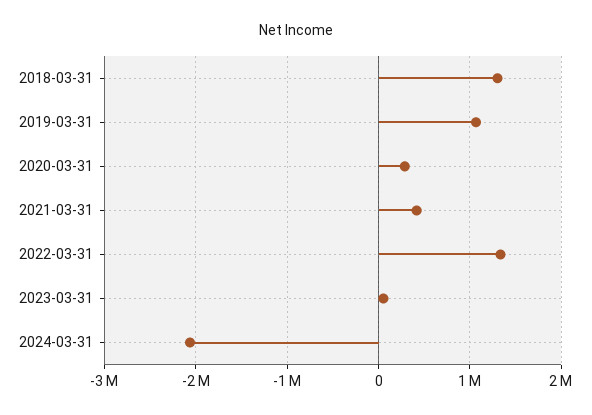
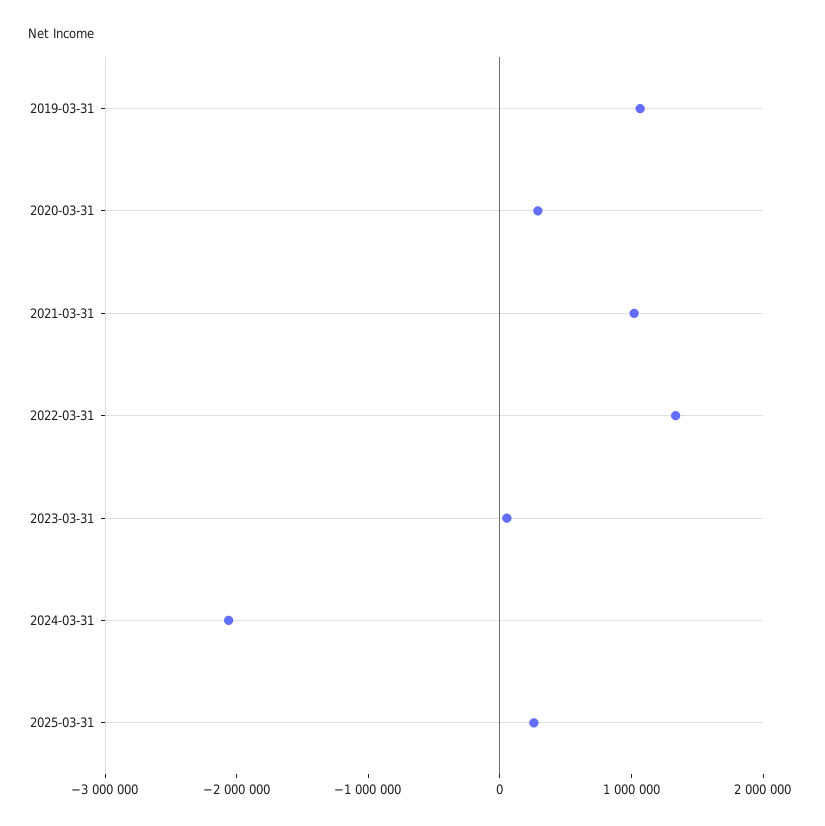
2018-03-31: 1300000 -> none
2021-03-31: 400000 -> 1000000
2025-03-31: none -> 200000

